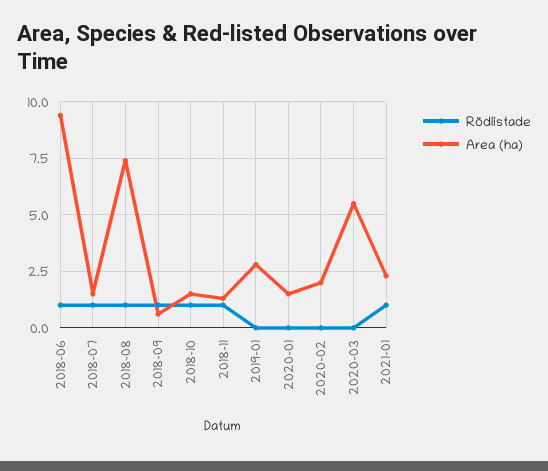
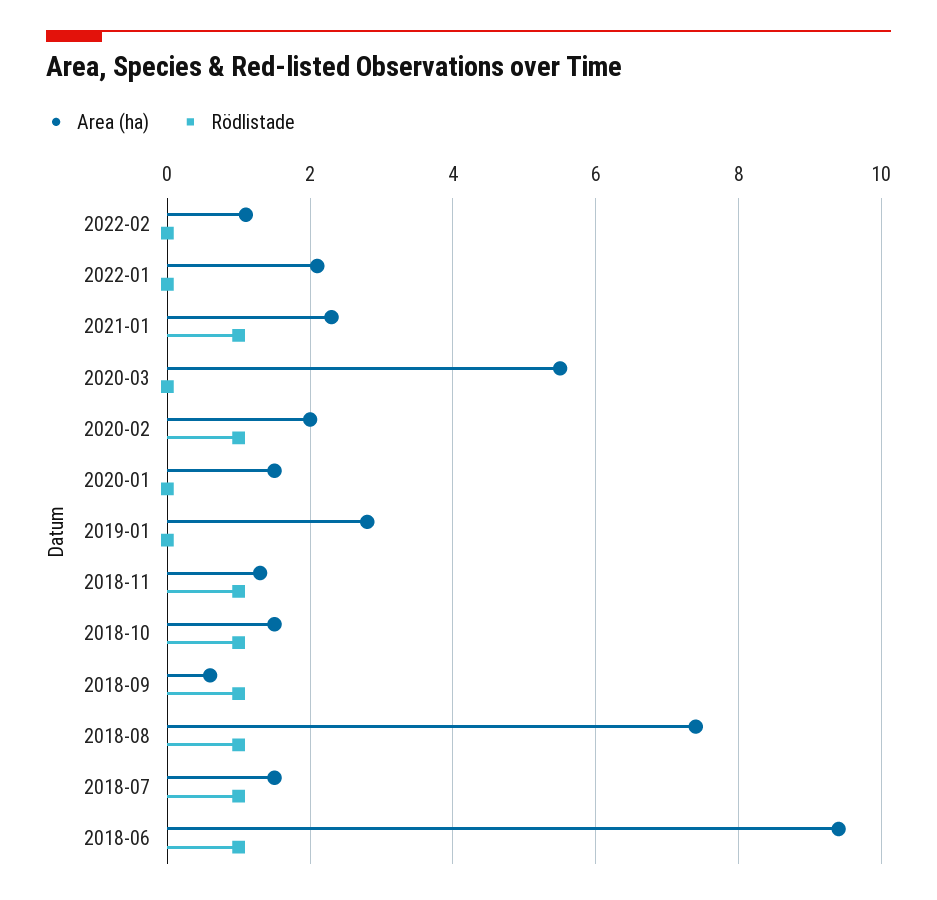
Rödlistade, 2020-02: 0 -> 1
Area (ha), 2022-02: none -> 1
Rödlistade, 2022-02: none -> 0
Area (ha), 2022-01: none -> 2
Rödlistade, 2022-01: none -> 0

